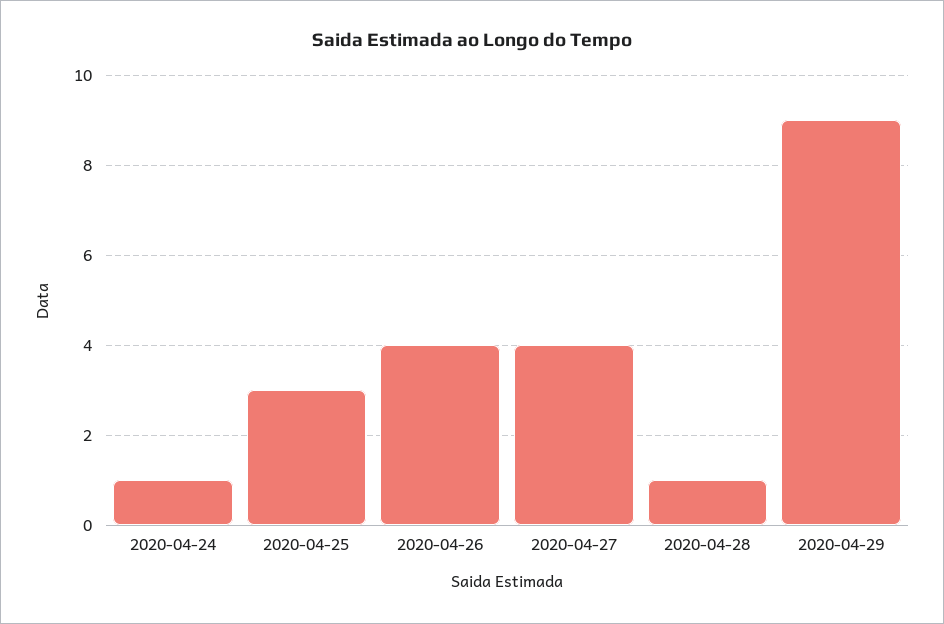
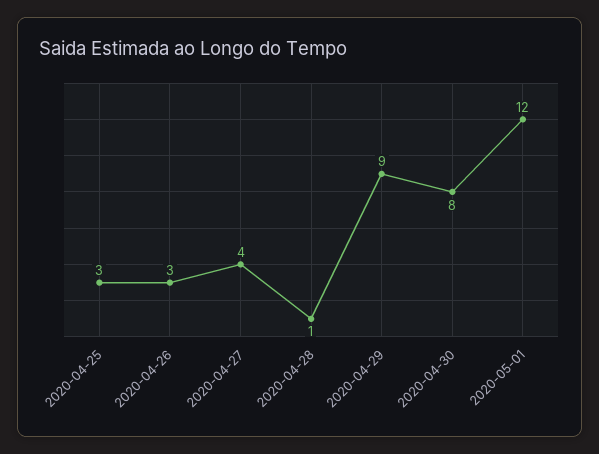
2020-04-24: 1 -> none
2020-04-26: 4 -> 3
2020-04-30: none -> 8
2020-05-01: none -> 12

